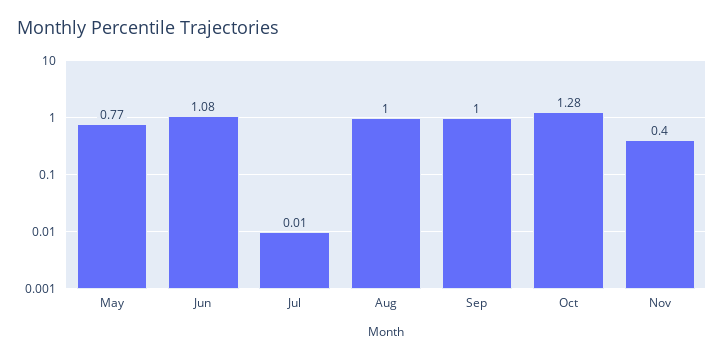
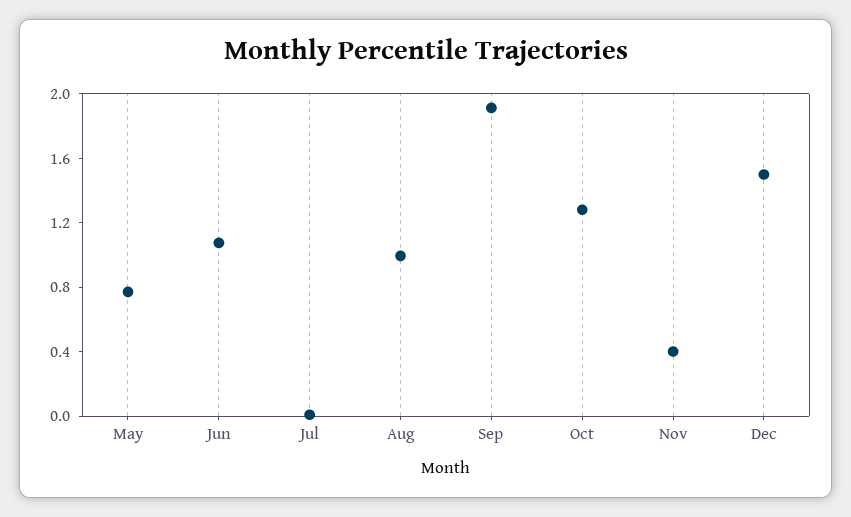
Sep: 1 -> 1.9
Dec: none -> 1.5

